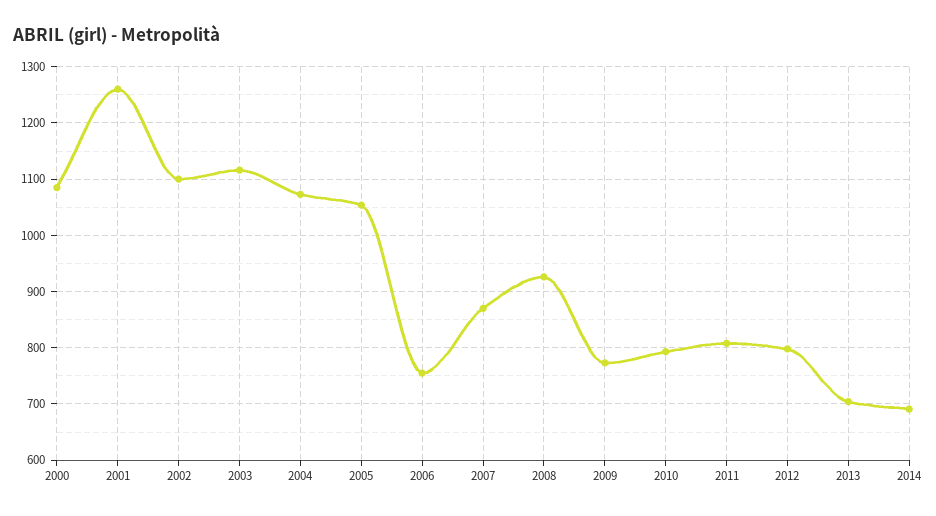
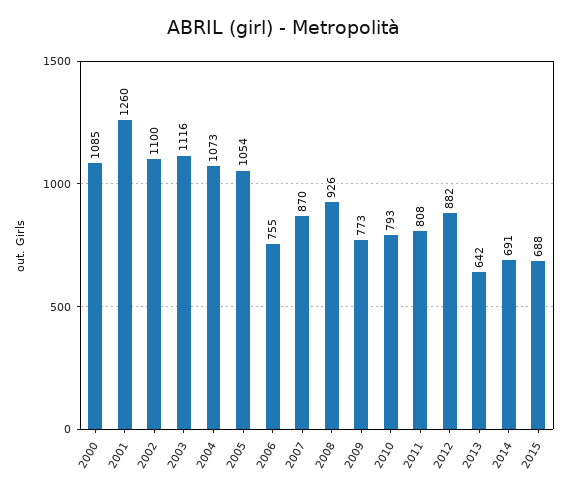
2012: 800 -> 882
2013: 700 -> 642
2015: none -> 688

